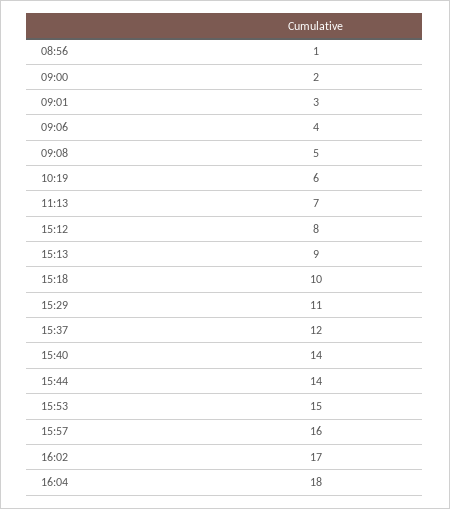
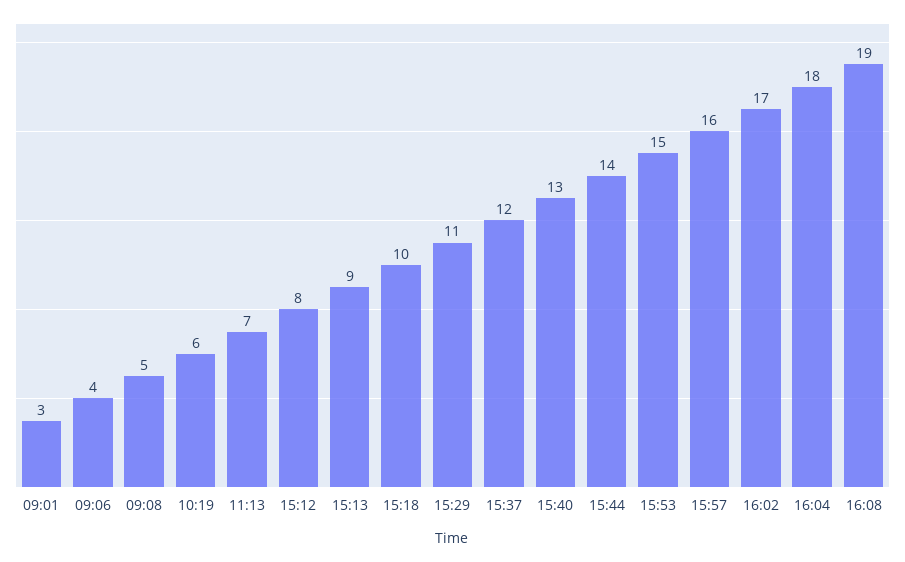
08:56: 1 -> none
09:00: 2 -> none
15:40: 14 -> 13
16:08: none -> 19

